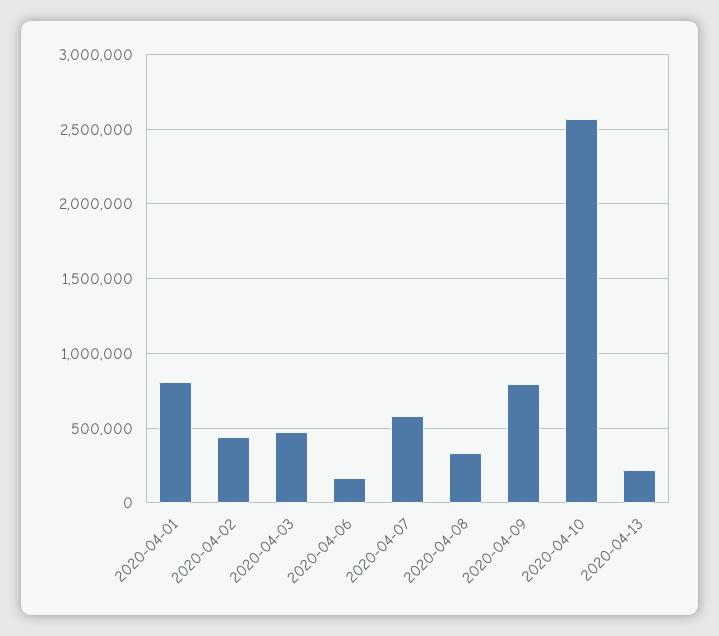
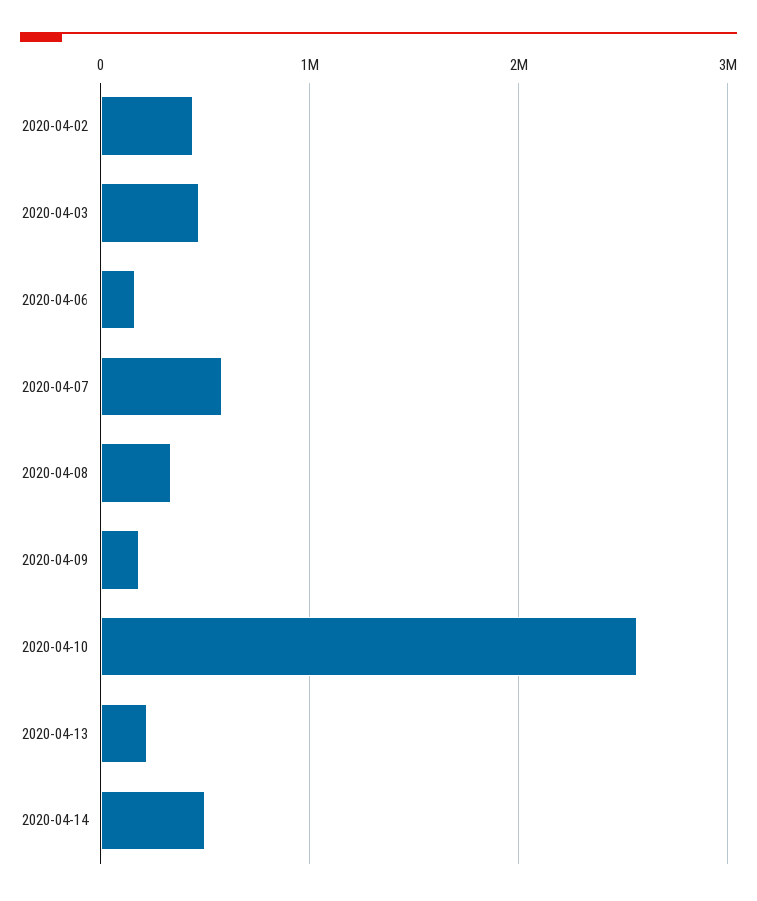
2020-04-01: 800000 -> none
2020-04-09: 800000 -> 200000
2020-04-14: none -> 500000

